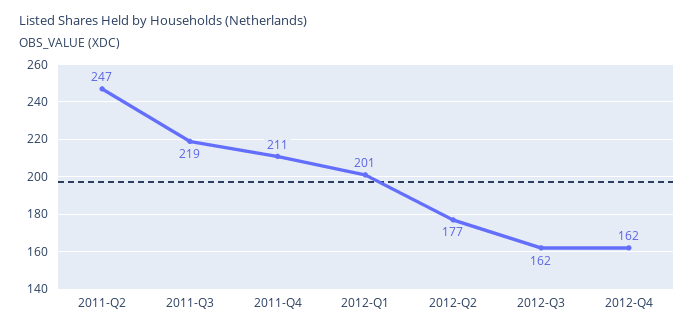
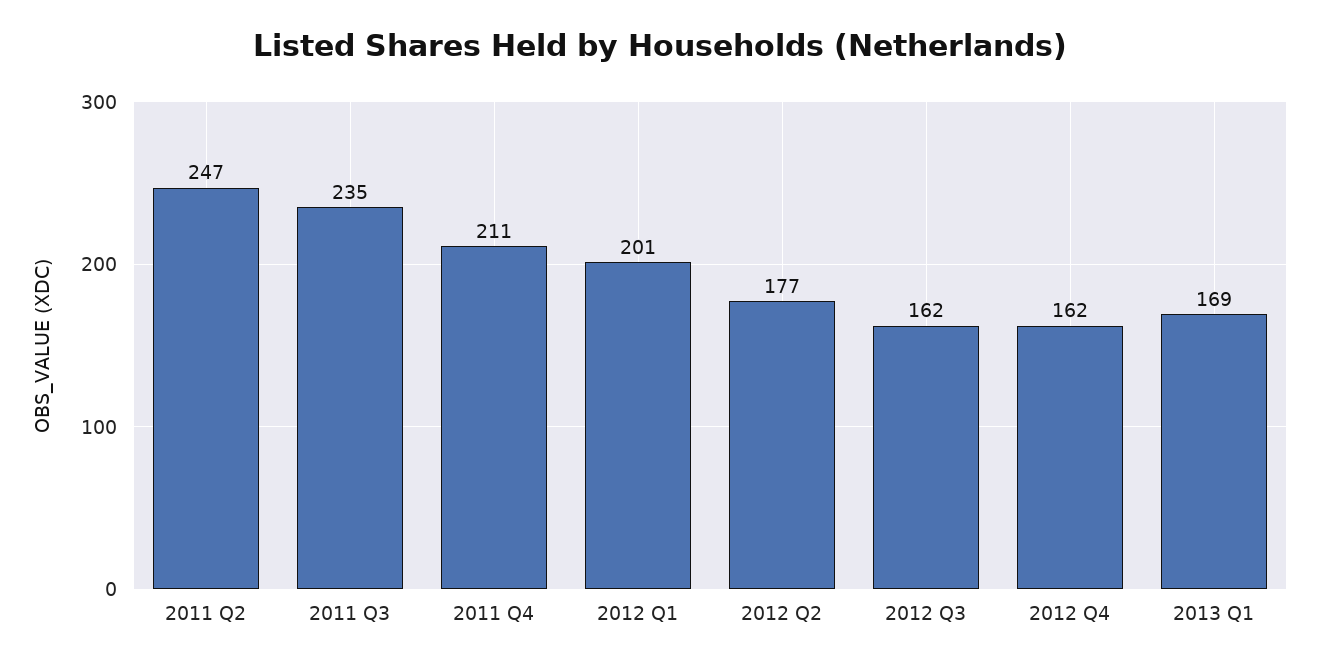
2011-Q3: 219 -> 235
2013 Q1: none -> 169

